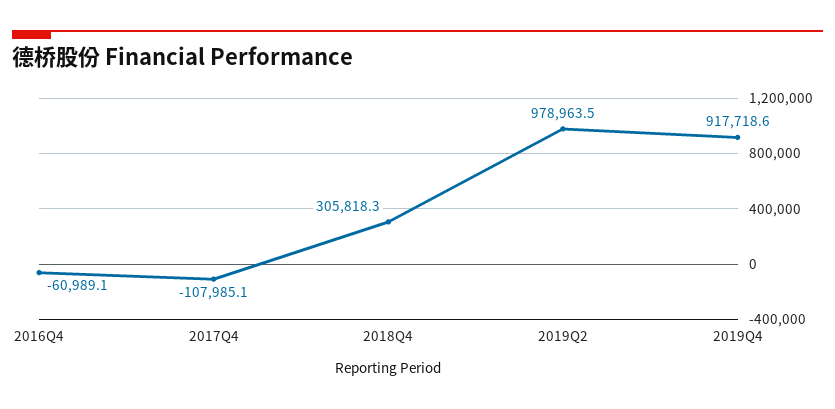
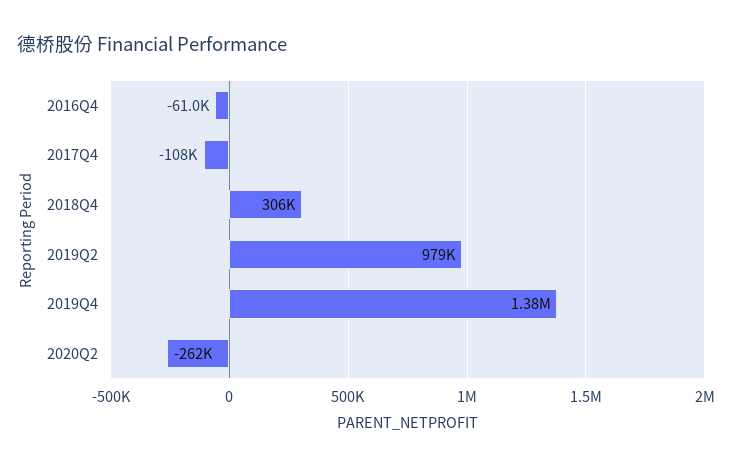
2019Q4: 917718.6 -> 1380000
2020Q2: none -> -262000

